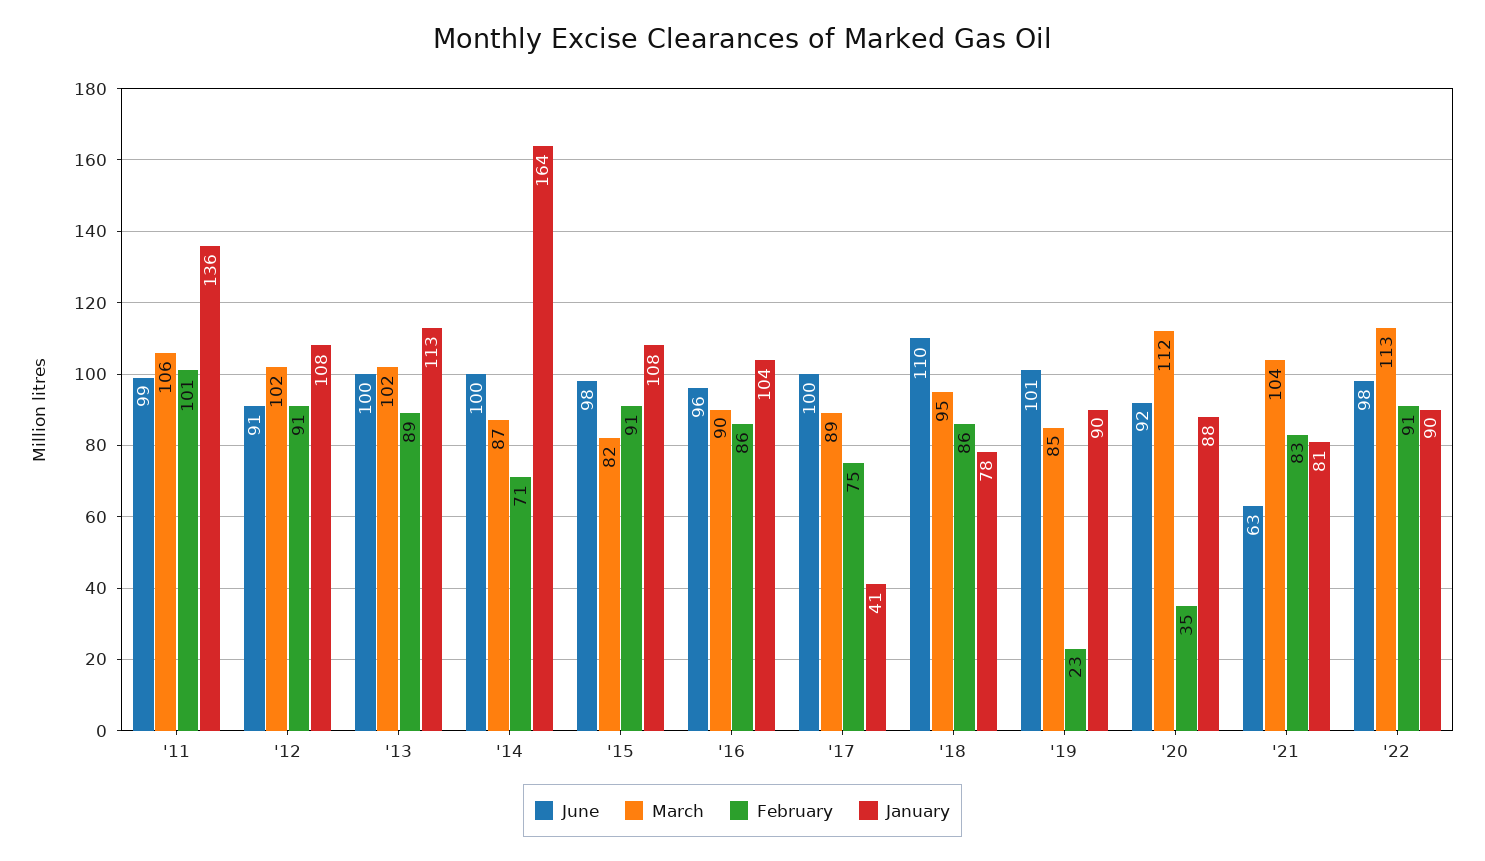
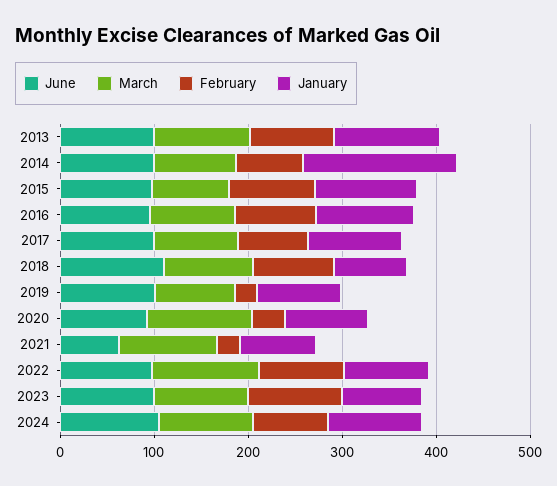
June, '11: 99 -> none
March, '11: 106 -> none
February, '11: 101 -> none
January, '11: 136 -> none
June, '12: 91 -> none
March, '12: 102 -> none
February, '12: 91 -> none
January, '12: 108 -> none
January, '17: 41 -> 100
February, '21: 83 -> 20
June, 2023: none -> 100
March, 2023: none -> 100
February, 2023: none -> 100
January, 2023: none -> 80
June, 2024: none -> 100
March, 2024: none -> 100
February, 2024: none -> 80
January, 2024: none -> 100

